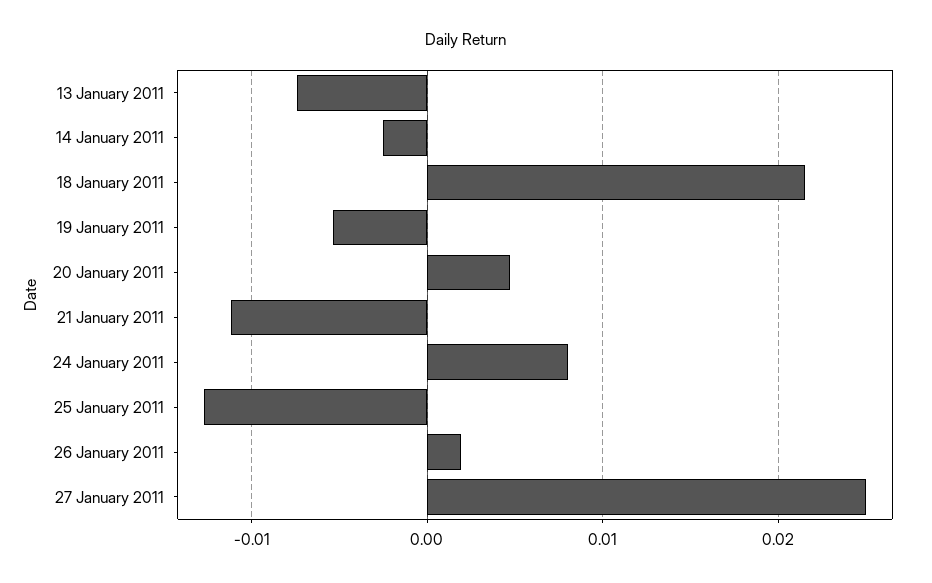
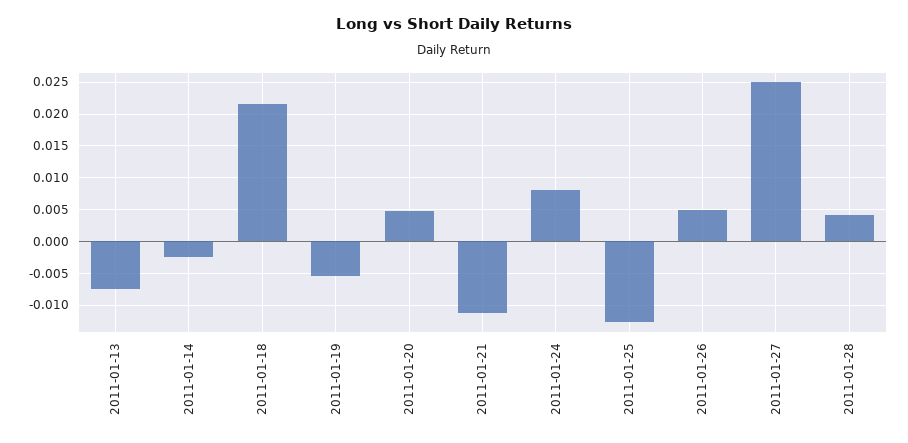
26 January 2011: 0.002 -> 0.005
2011-01-28: none -> 0.004

